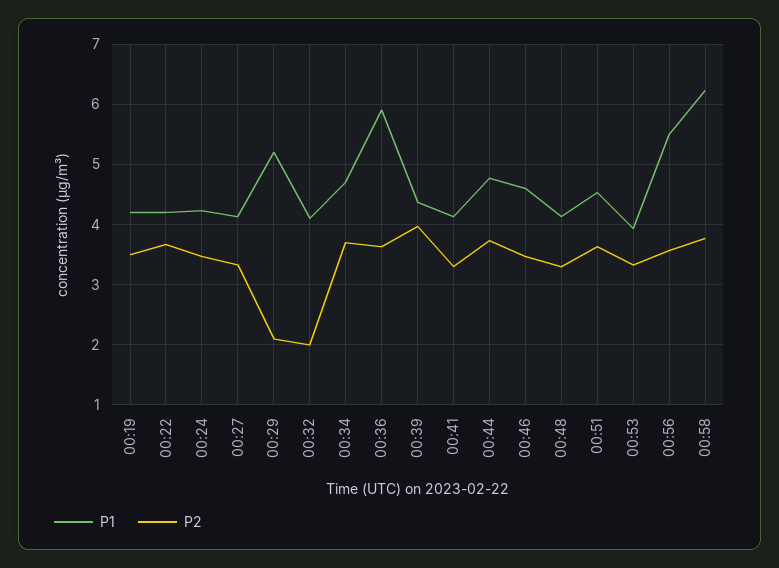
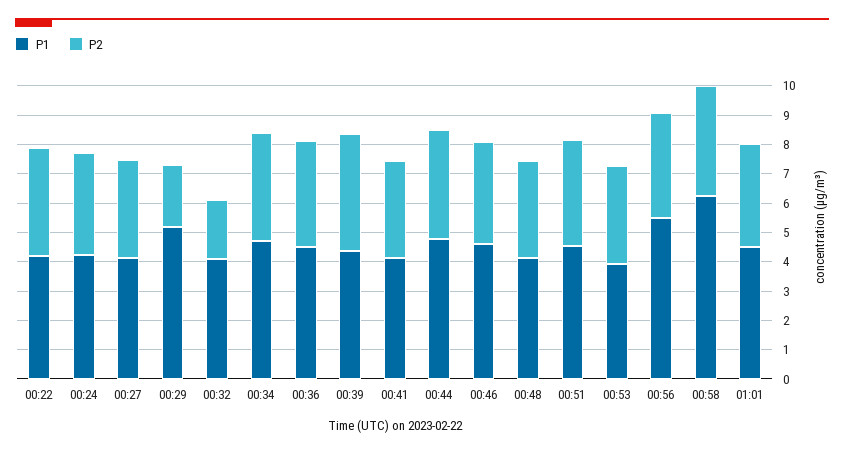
P1, 00:19: 4.2 -> none
P2, 00:19: 3.5 -> none
P1, 00:36: 5.9 -> 4.5
P1, 01:01: none -> 4.5
P2, 01:01: none -> 3.5

